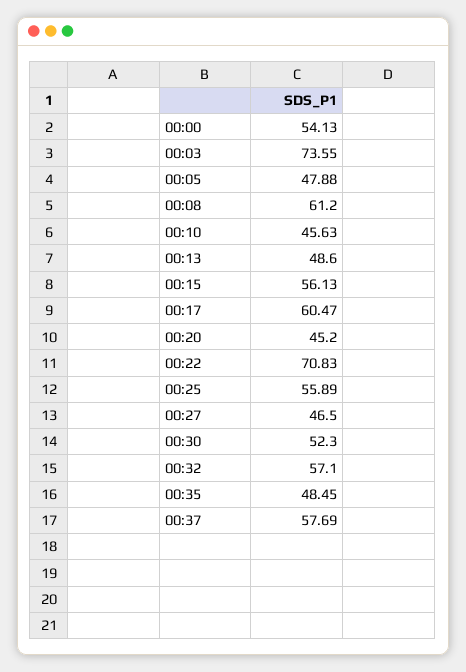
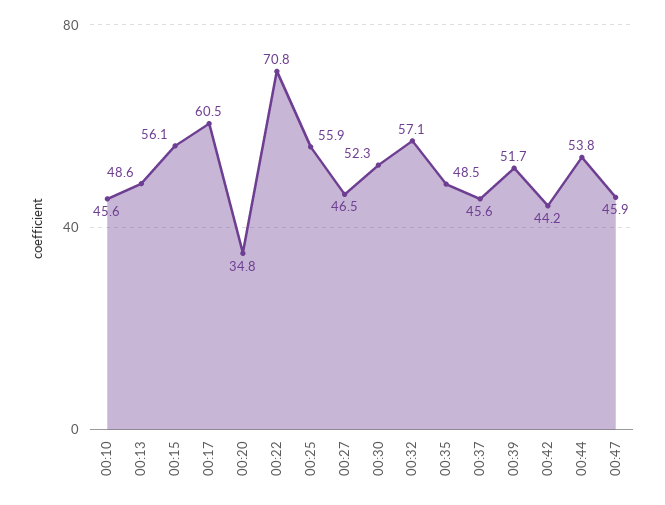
00:00: 54.13 -> none
00:03: 73.55 -> none
00:05: 47.88 -> none
00:08: 61.2 -> none
00:20: 45.2 -> 34.8
00:37: 57.69 -> 45.6
00:39: none -> 51.7
00:42: none -> 44.2
00:44: none -> 53.8
00:47: none -> 45.9

